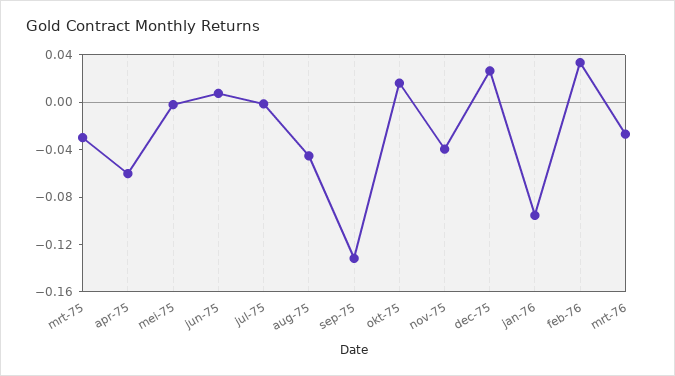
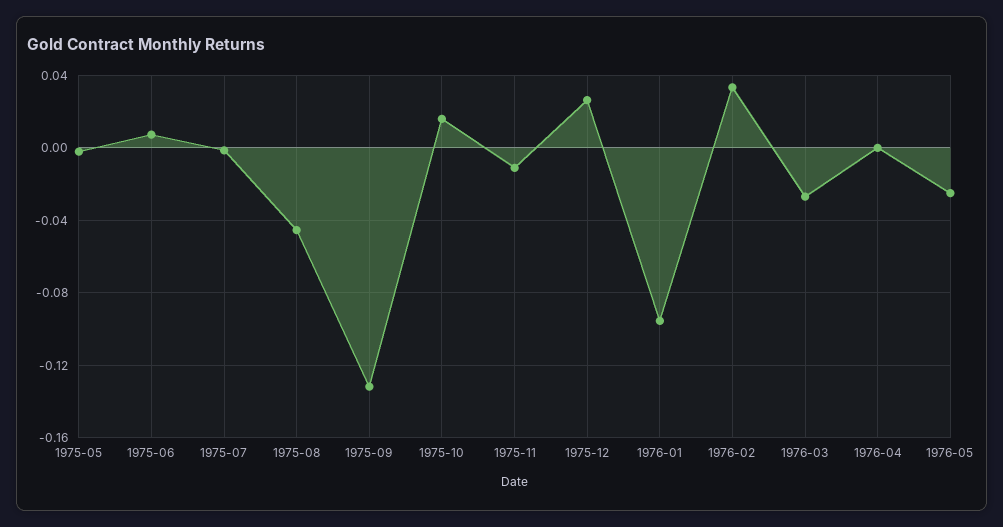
mrt-75: -0.03 -> none
apr-75: -0.06 -> none
nov-75: -0.04 -> -0.01
1976-04: none -> 0
1976-05: none -> -0.025

